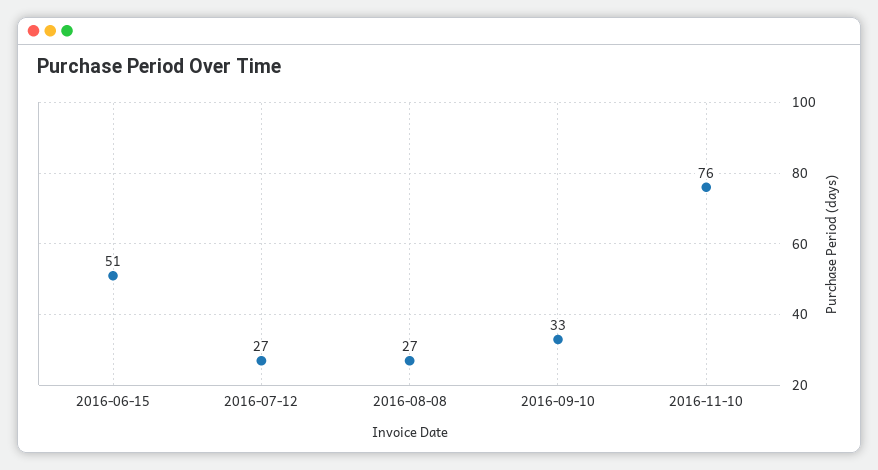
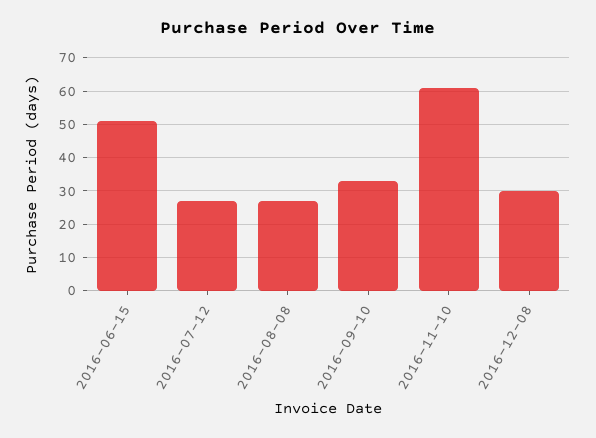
2016-11-10: 76 -> 60
2016-12-08: none -> 30

